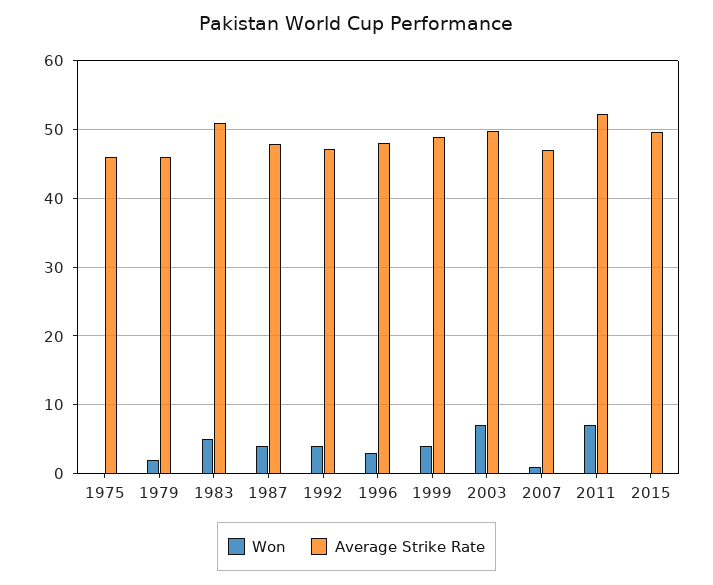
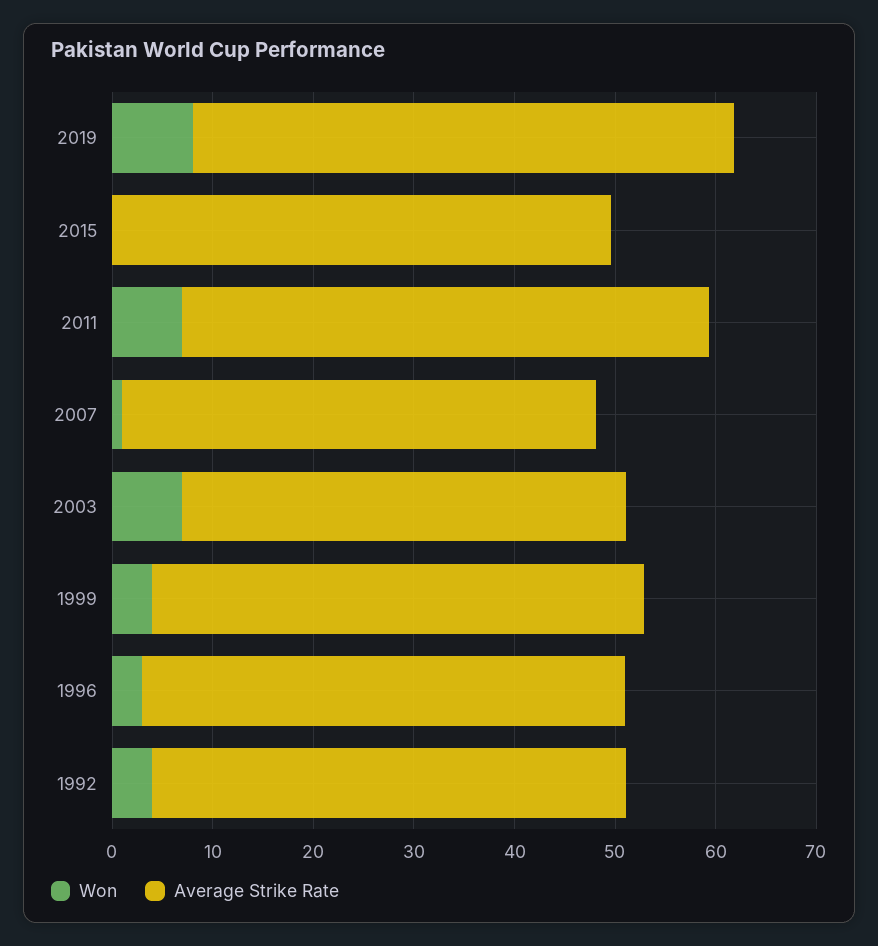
Won, 1975: 0 -> none
Average Strike Rate, 1975: 46 -> none
Won, 1979: 2 -> none
Average Strike Rate, 1979: 46 -> none
Won, 1983: 5 -> none
Average Strike Rate, 1983: 51 -> none
Won, 1987: 4 -> none
Average Strike Rate, 1987: 48 -> none
Average Strike Rate, 2003: 50 -> 44
Won, 2019: none -> 8
Average Strike Rate, 2019: none -> 54

